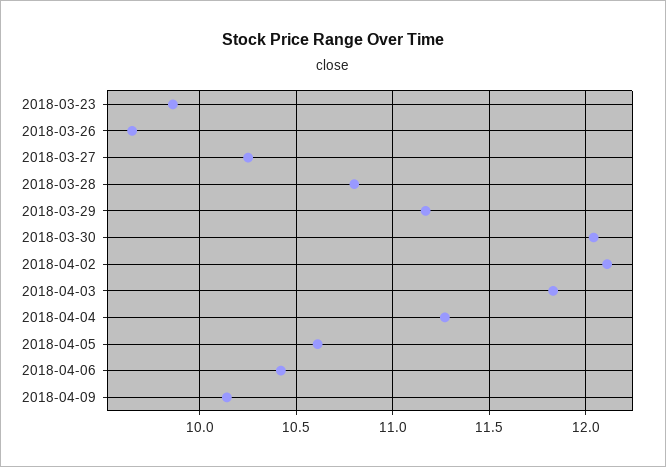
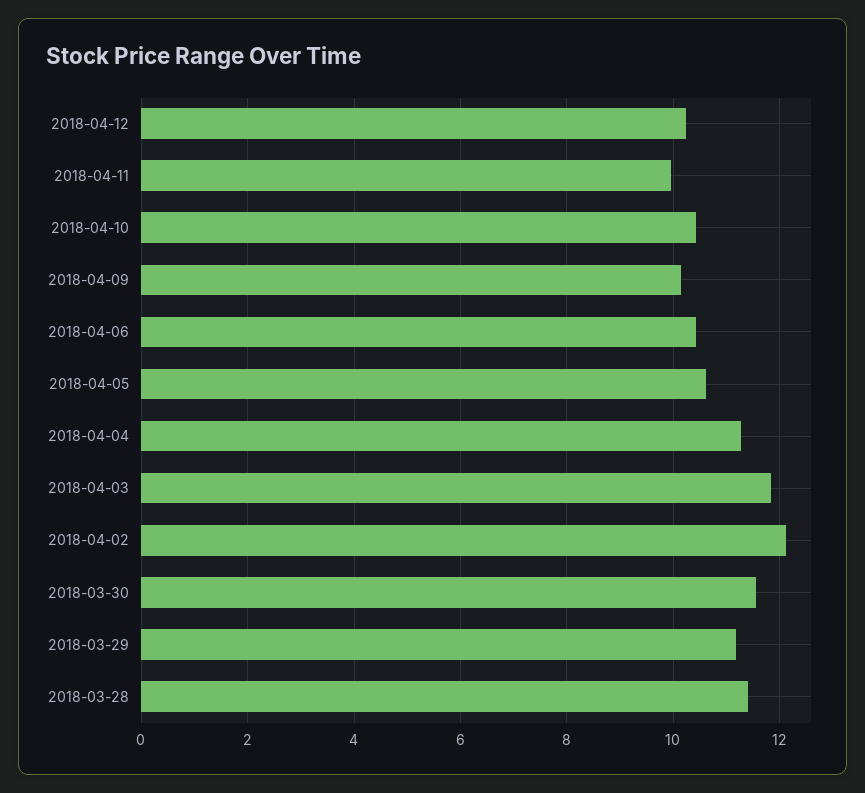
2018-03-23: 9.85 -> none
2018-03-26: 9.65 -> none
2018-03-27: 10.25 -> none
2018-03-28: 10.8 -> 11.4
2018-03-30: 12.05 -> 11.6
2018-04-12: none -> 10.2
2018-04-11: none -> 10
2018-04-10: none -> 10.4

